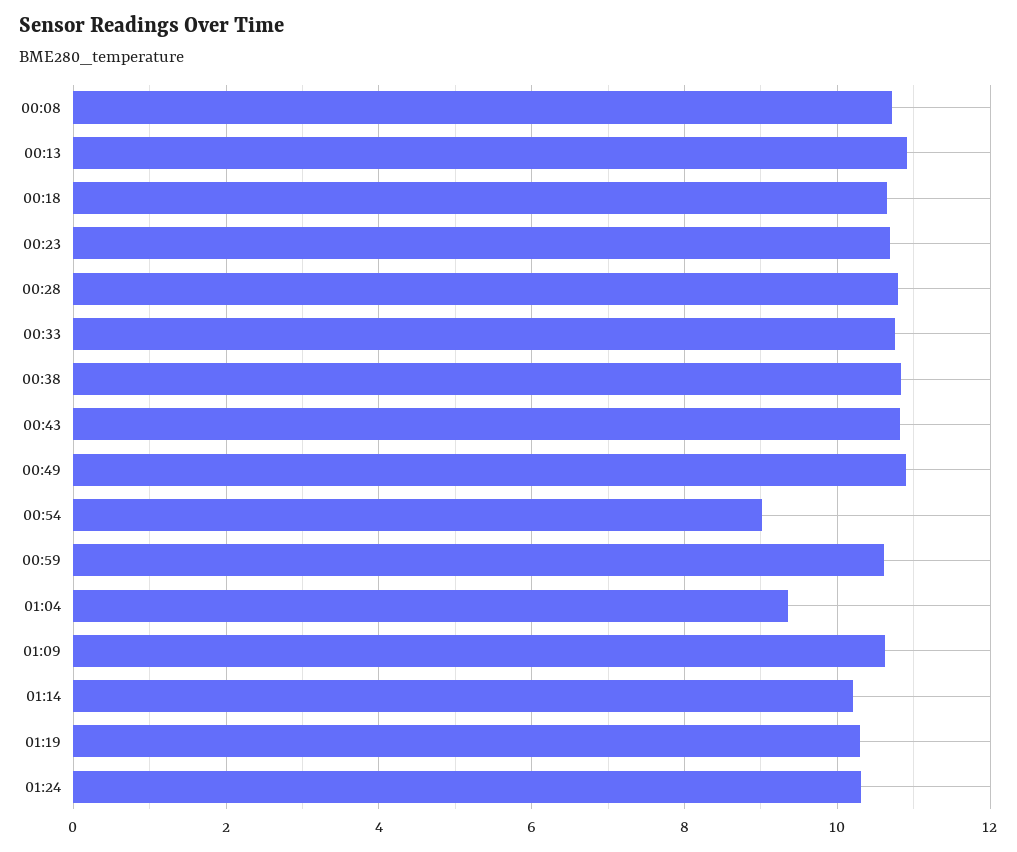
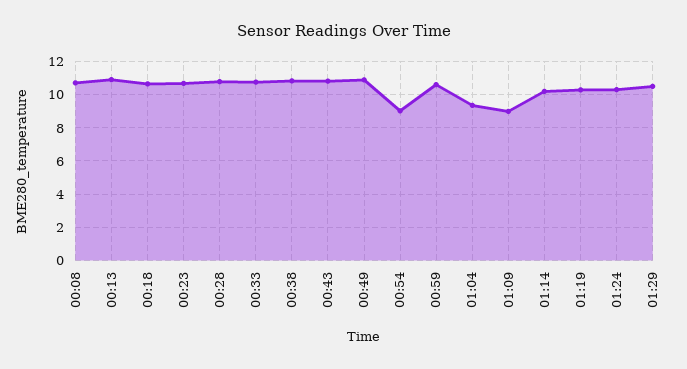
01:09: 10.6 -> 9
01:29: none -> 10.5

